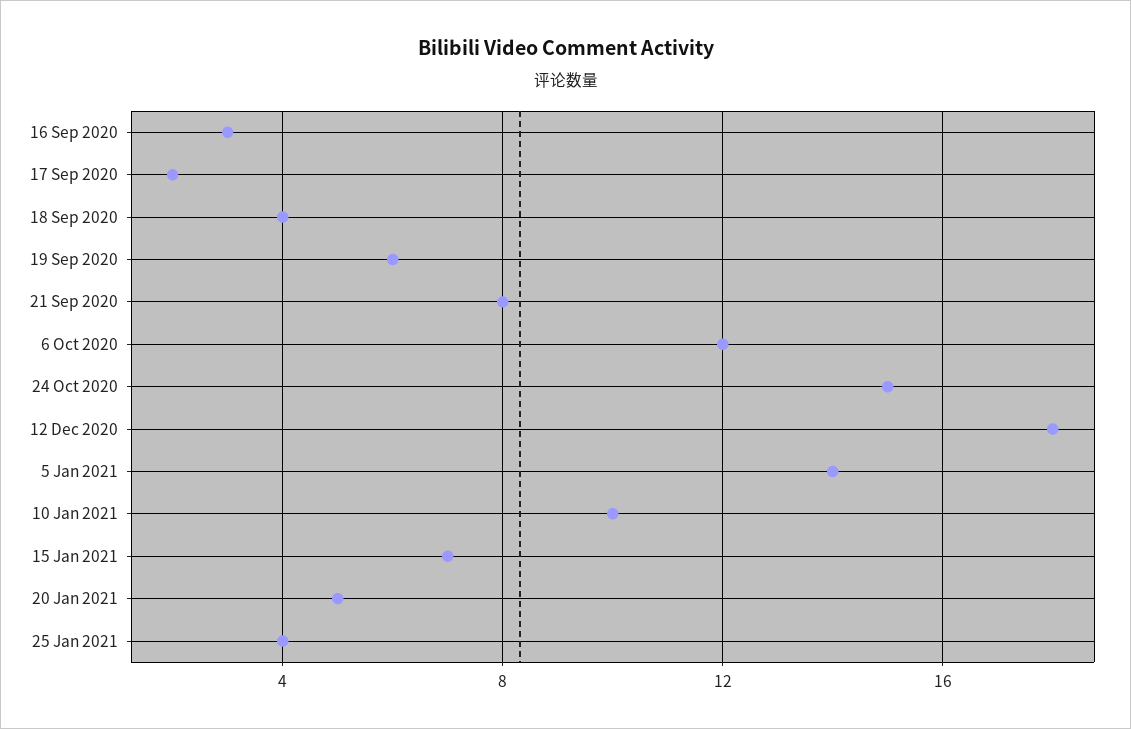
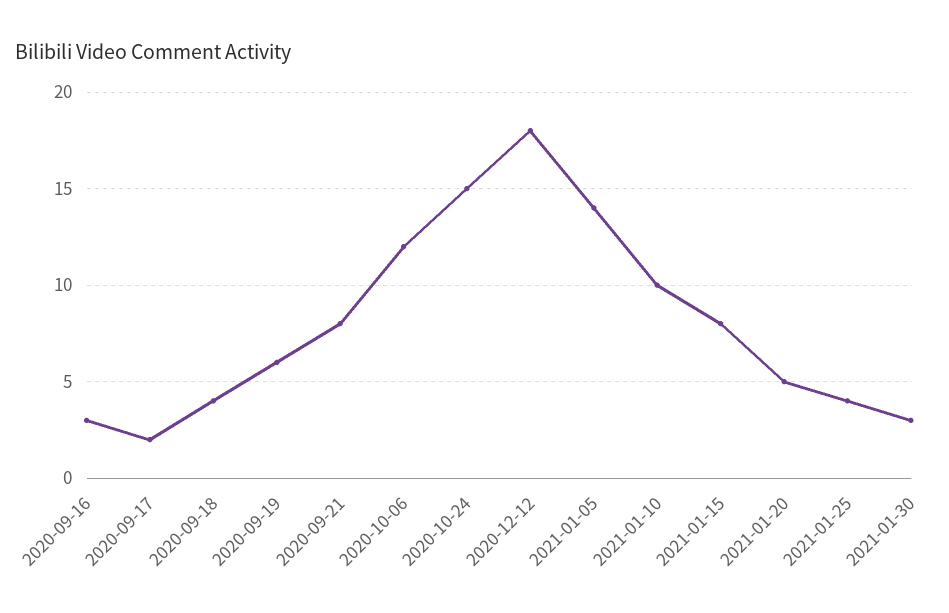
15 Jan 2021: 7 -> 8
2021-01-30: none -> 3

